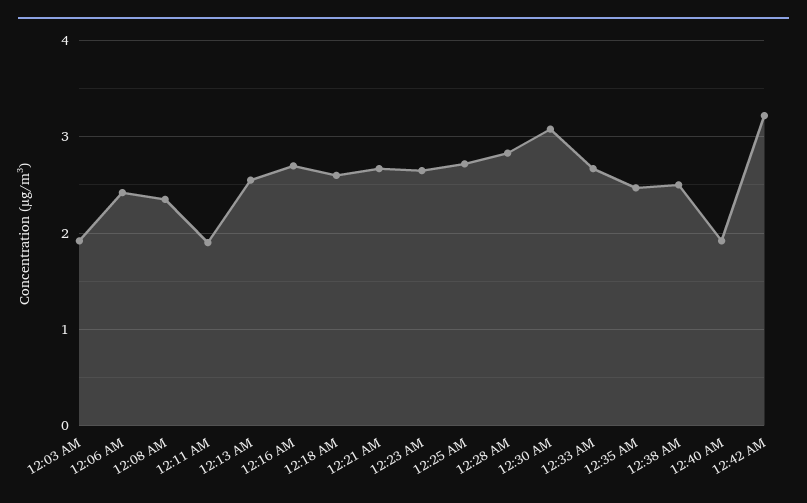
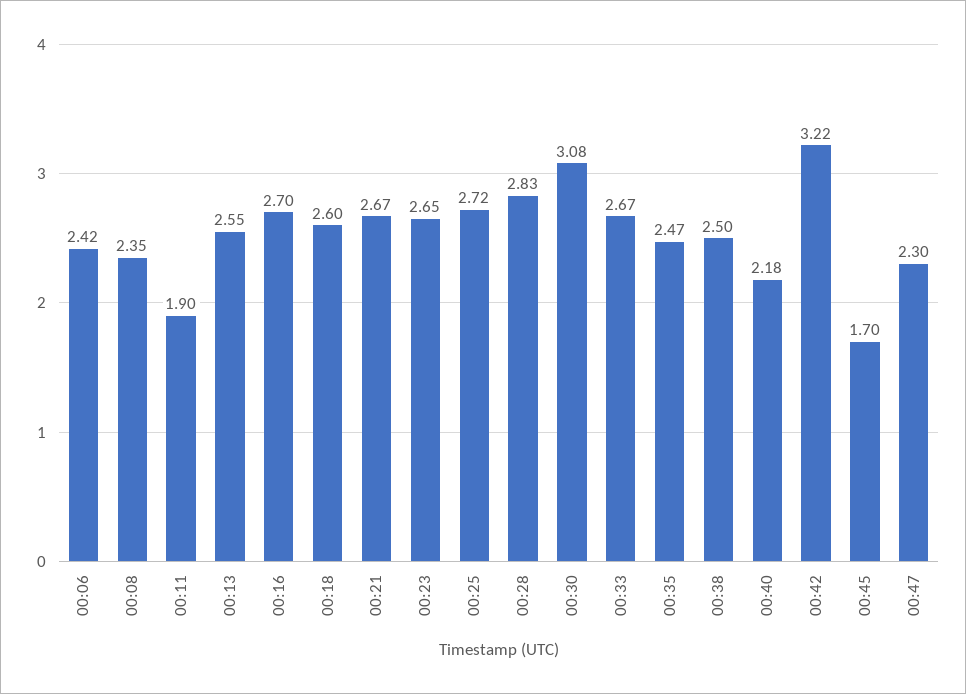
12:03 AM: 1.9 -> none
12:40 AM: 1.9 -> 2.18
00:45: none -> 1.7
00:47: none -> 2.3

